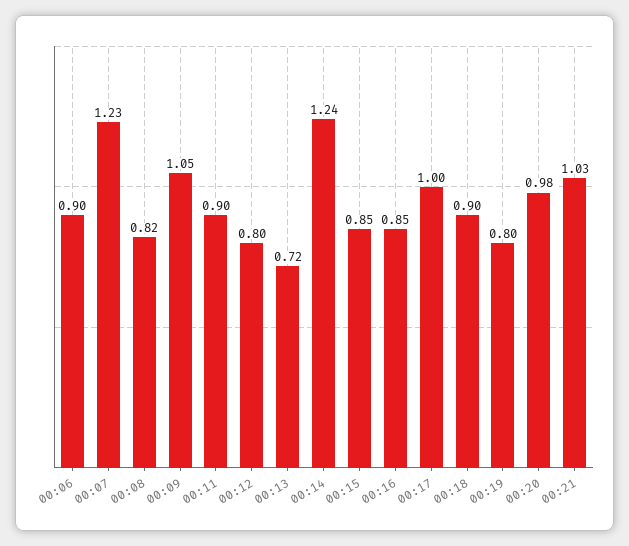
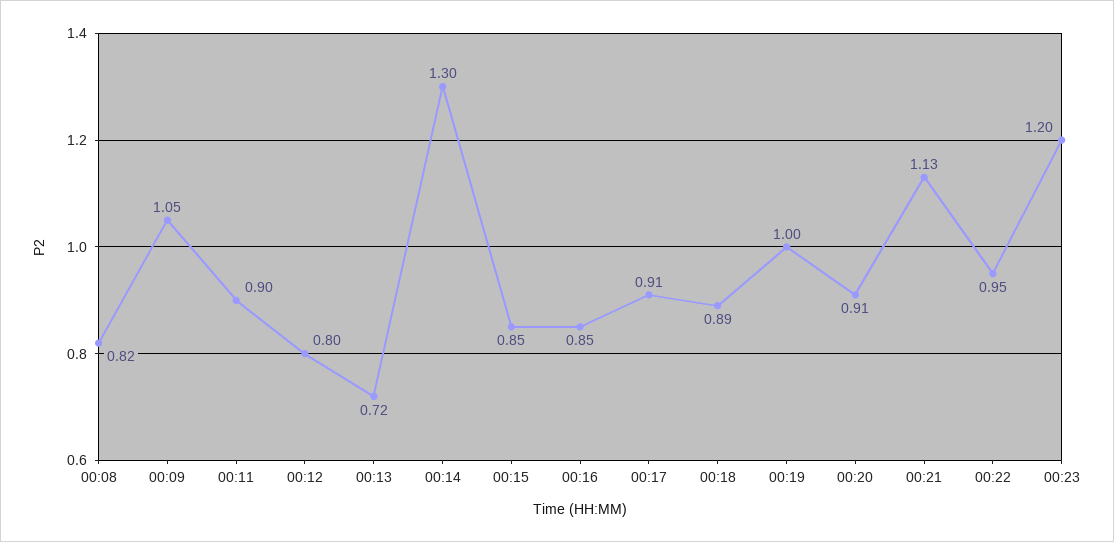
00:06: 0.9 -> none
00:07: 1.23 -> none
00:14: 1.24 -> 1.3
00:17: 1 -> 0.91
00:18: 0.9 -> 0.89
00:19: 0.8 -> 1
00:20: 0.98 -> 0.91
00:21: 1.03 -> 1.13
00:22: none -> 0.95
00:23: none -> 1.2

